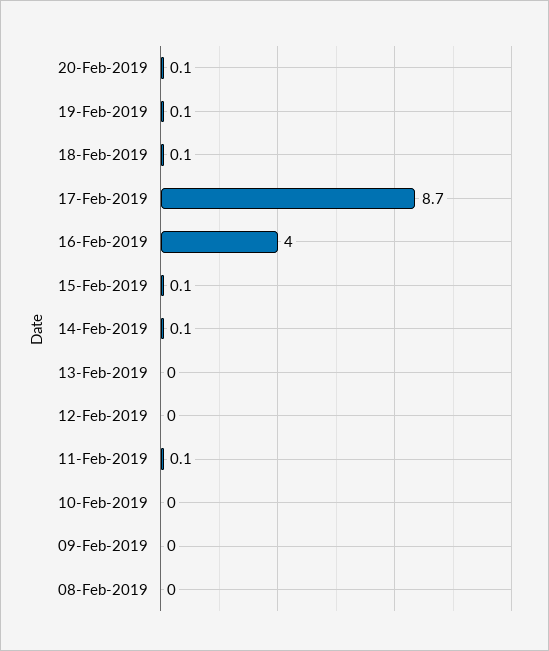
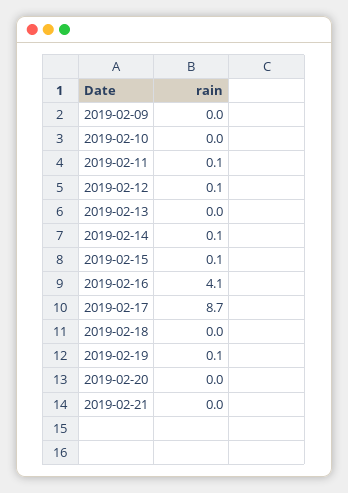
20-Feb-2019: 0.1 -> 0
18-Feb-2019: 0.1 -> 0
16-Feb-2019: 4 -> 4.1
12-Feb-2019: 0 -> 0.1
08-Feb-2019: 0 -> none
2019-02-21: none -> 0

